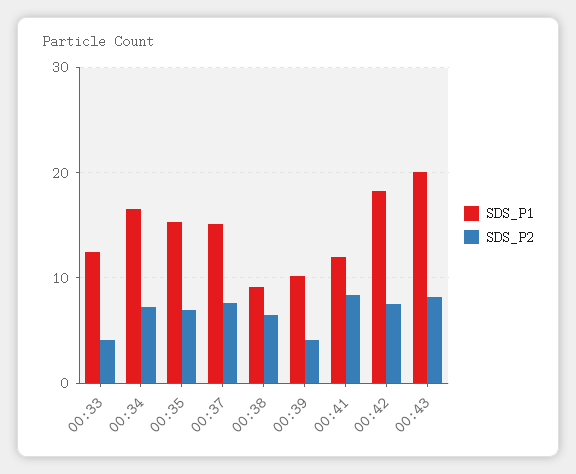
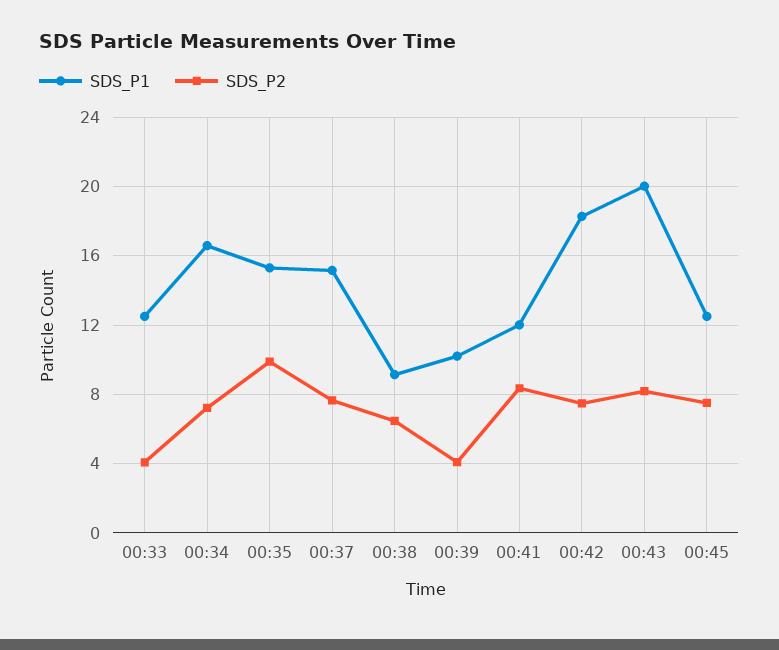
SDS_P2, 00:35: 7 -> 10
SDS_P1, 00:45: none -> 12.5
SDS_P2, 00:45: none -> 7.5

